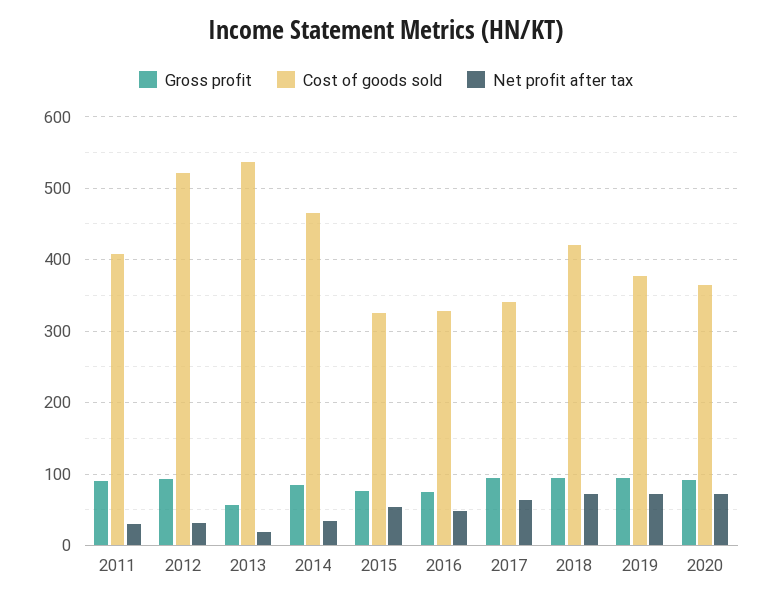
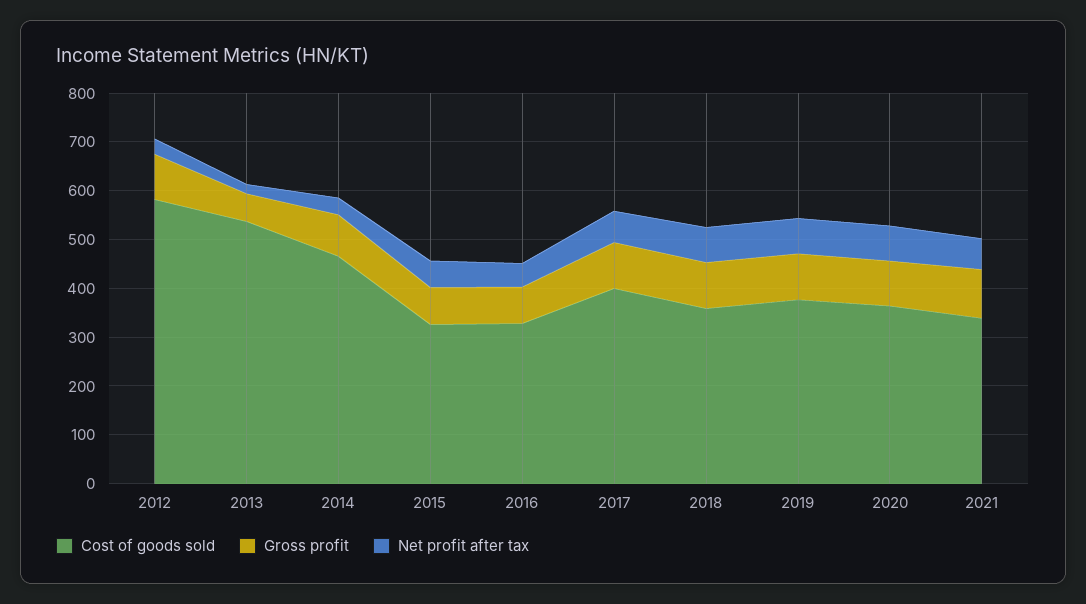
Gross profit, 2011: 90 -> none
Cost of goods sold, 2011: 410 -> none
Net profit after tax, 2011: 30 -> none
Cost of goods sold, 2012: 520 -> 580
Cost of goods sold, 2017: 340 -> 400
Cost of goods sold, 2018: 420 -> 360
Cost of goods sold, 2021: none -> 340
Gross profit, 2021: none -> 100
Net profit after tax, 2021: none -> 60

